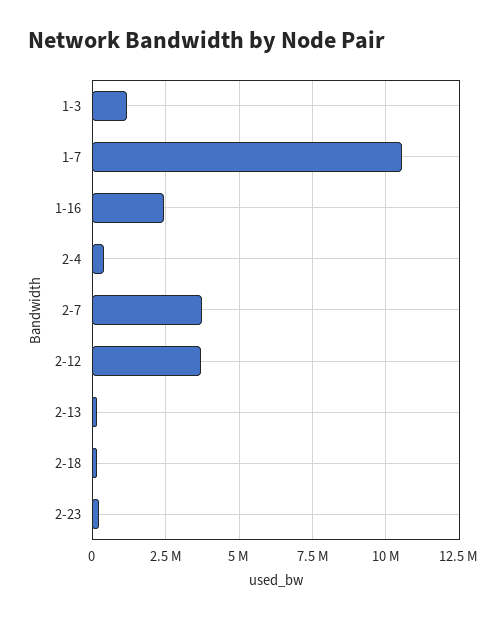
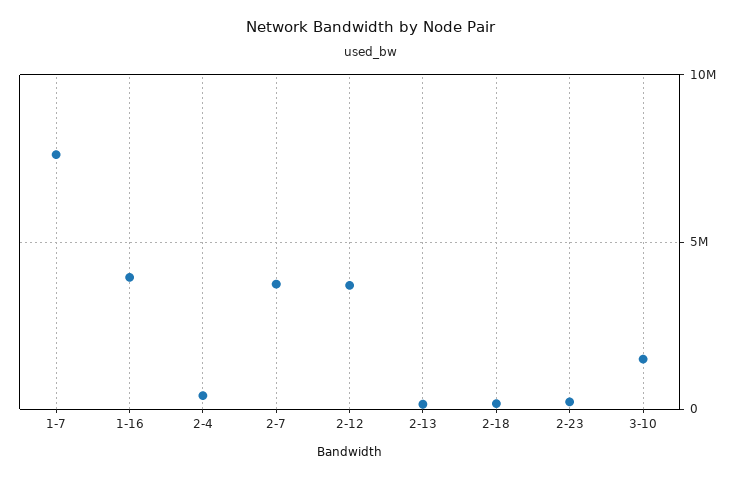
1-3: 1250000 -> none
1-7: 10500000 -> 7500000
1-16: 2500000 -> 4000000
3-10: none -> 1500000

